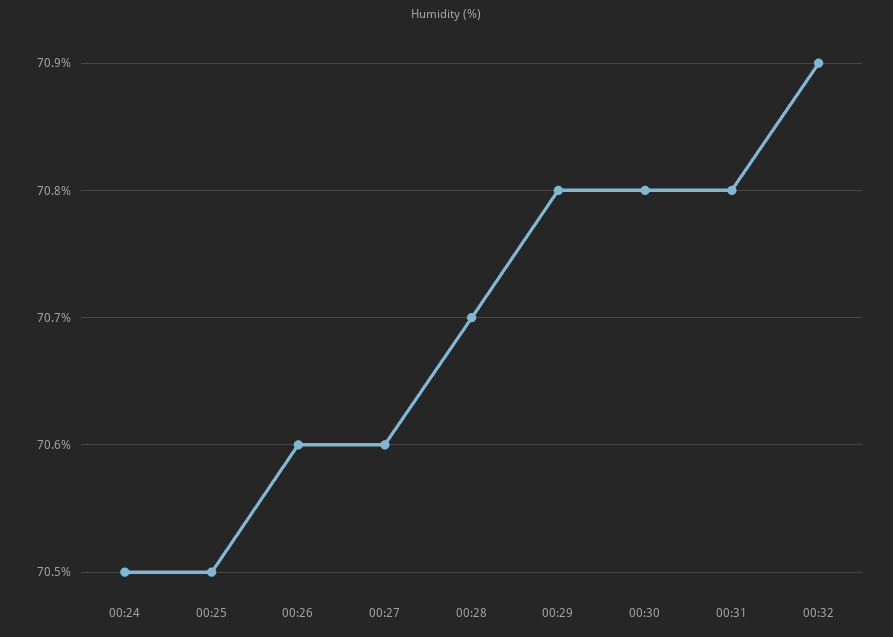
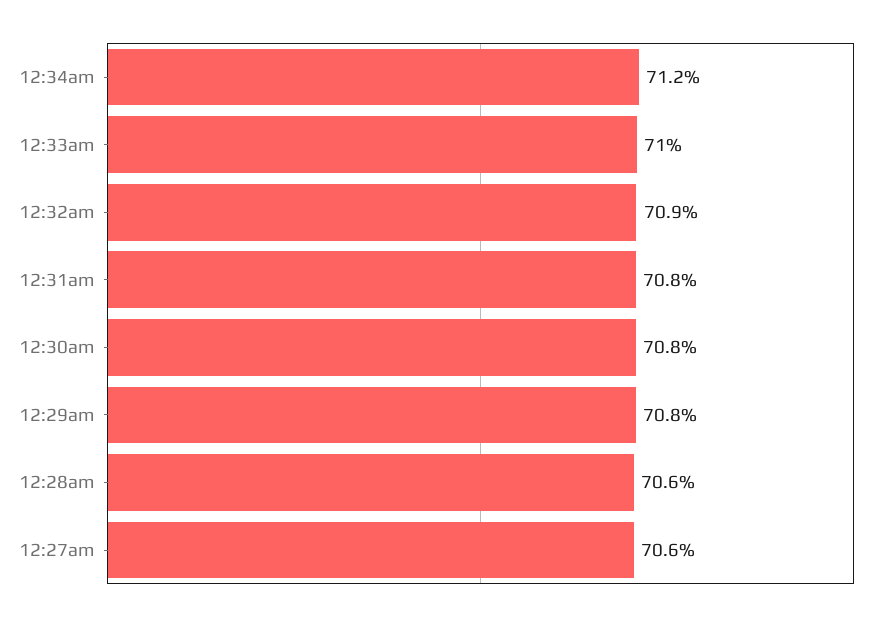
00:24: 70.5 -> none
00:25: 70.5 -> none
00:26: 70.6 -> none
00:28: 70.7 -> 70.6
12:34am: none -> 71.2
12:33am: none -> 71

